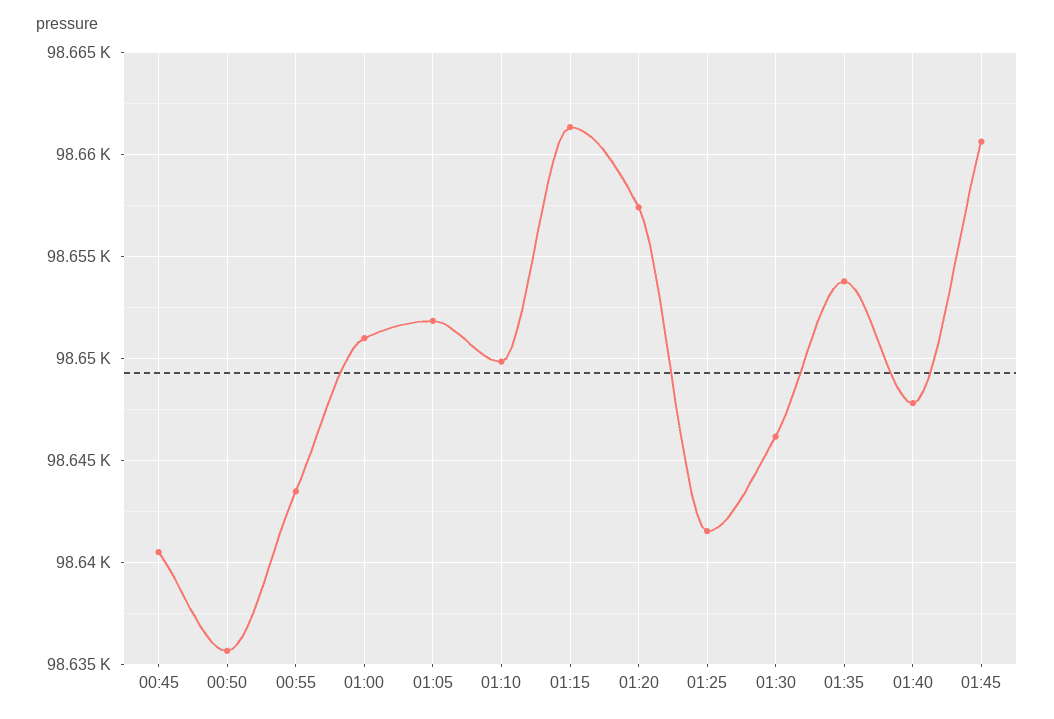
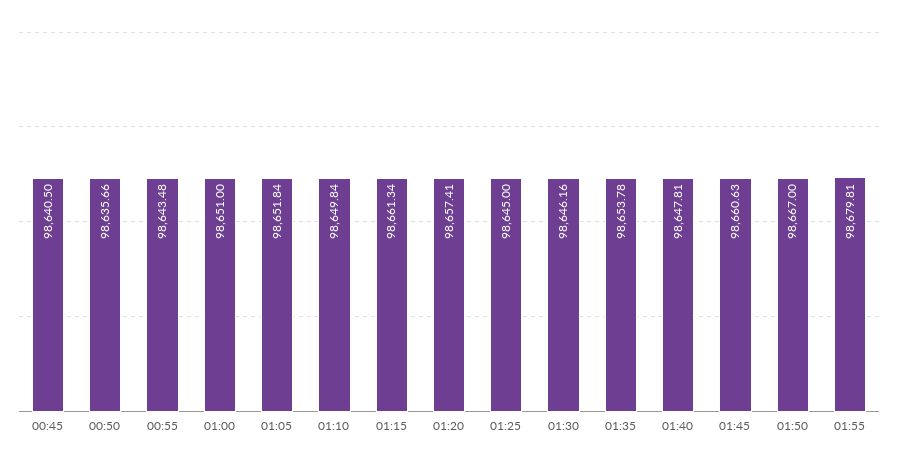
01:25: 98641.5 -> 98645
01:50: none -> 98667
01:55: none -> 98679.81

